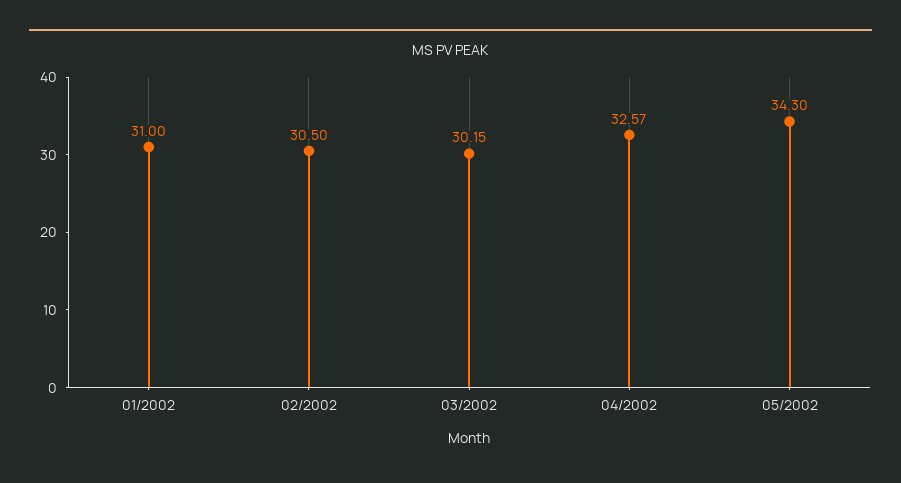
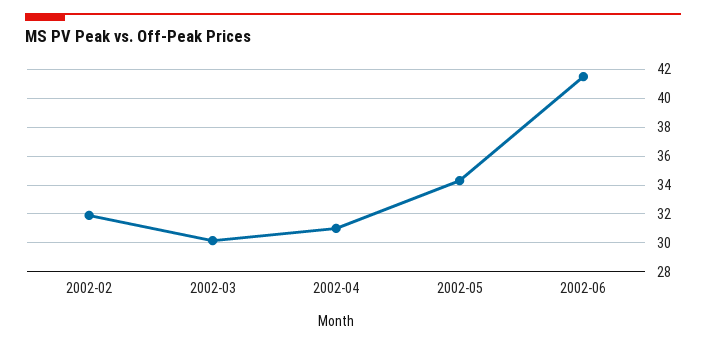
01/2002: 31 -> none
02/2002: 30.5 -> 32
04/2002: 32.57 -> 31
2002-06: none -> 41.5

